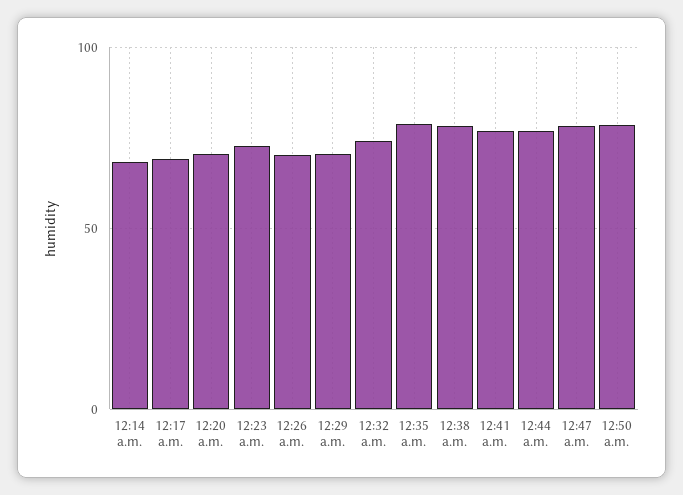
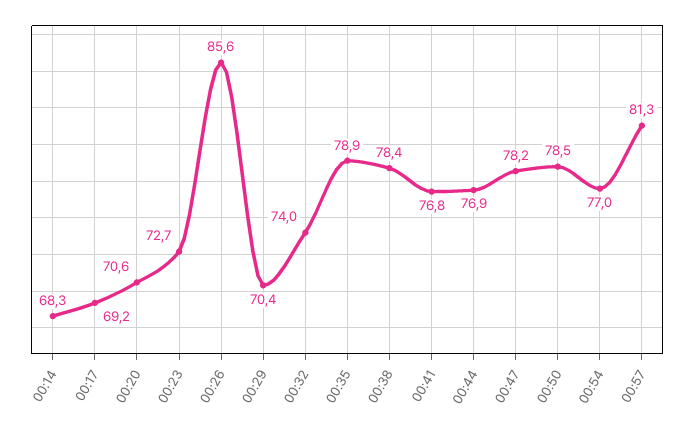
12:26 a.m.: 70 -> 85.6
00:54: none -> 77
00:57: none -> 81.3

